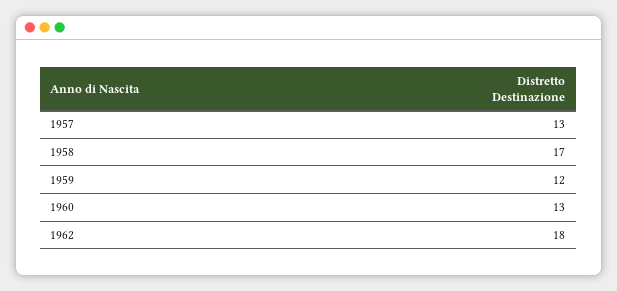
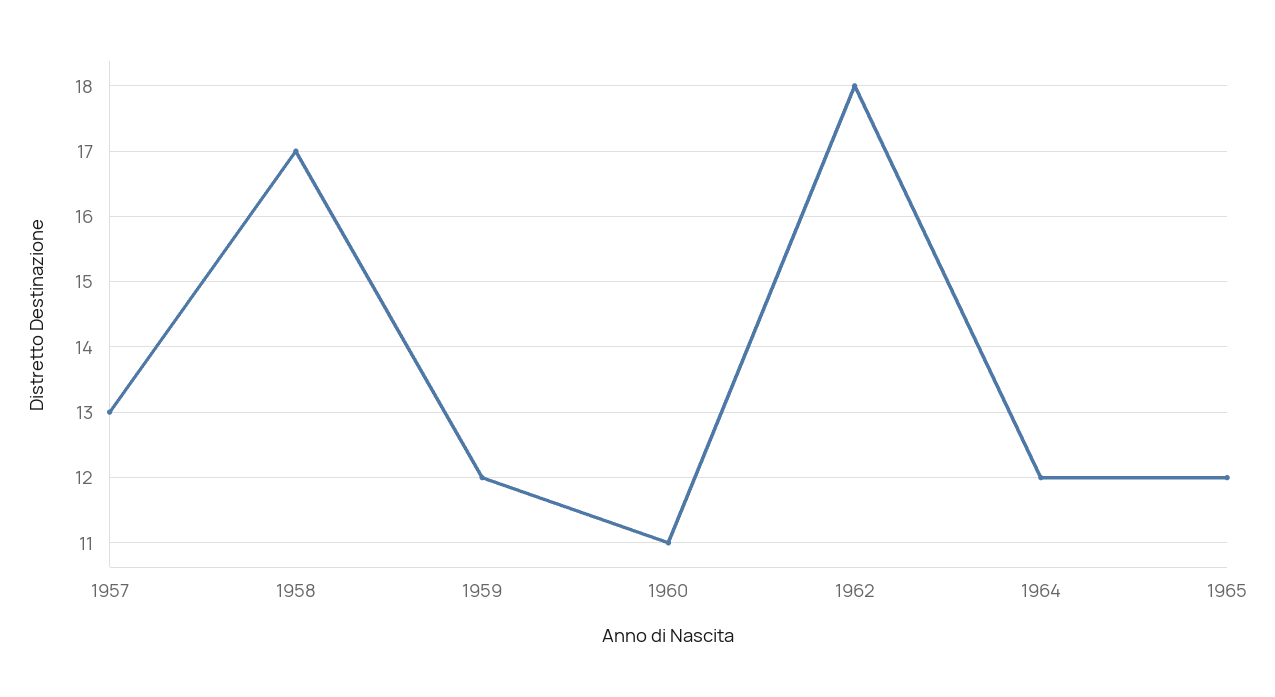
1960: 13 -> 11
1964: none -> 12
1965: none -> 12

